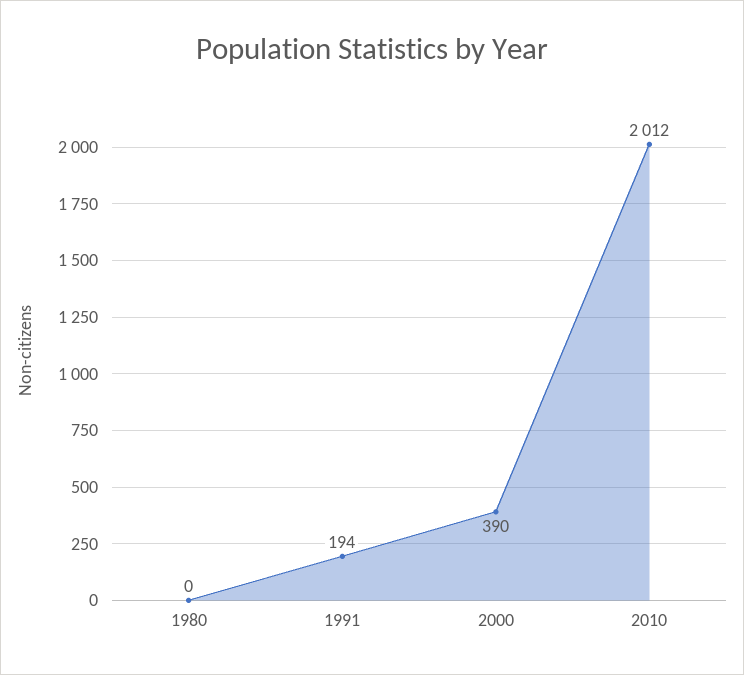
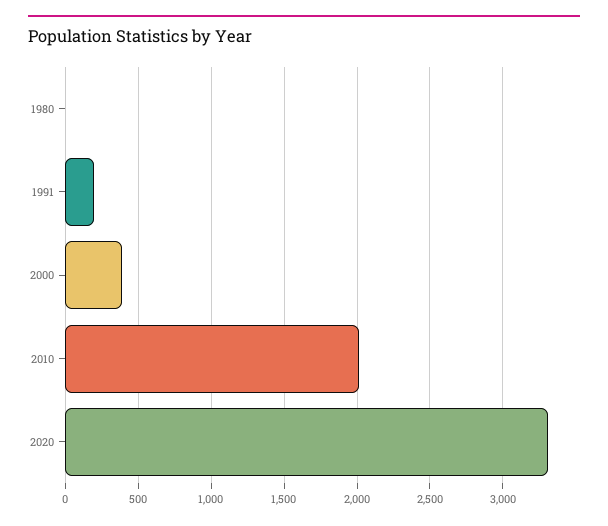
2020: none -> 3300

